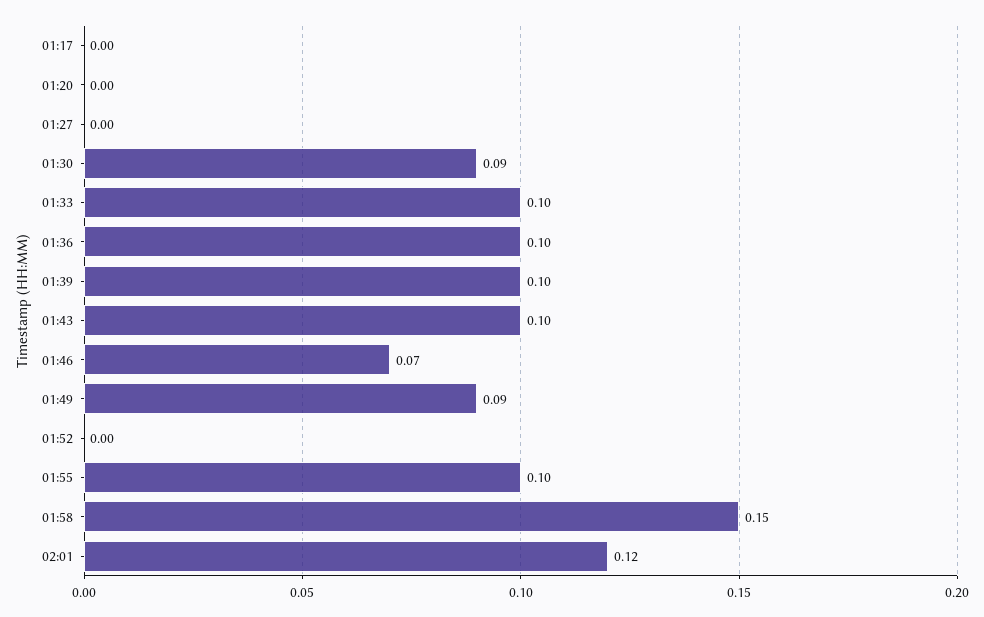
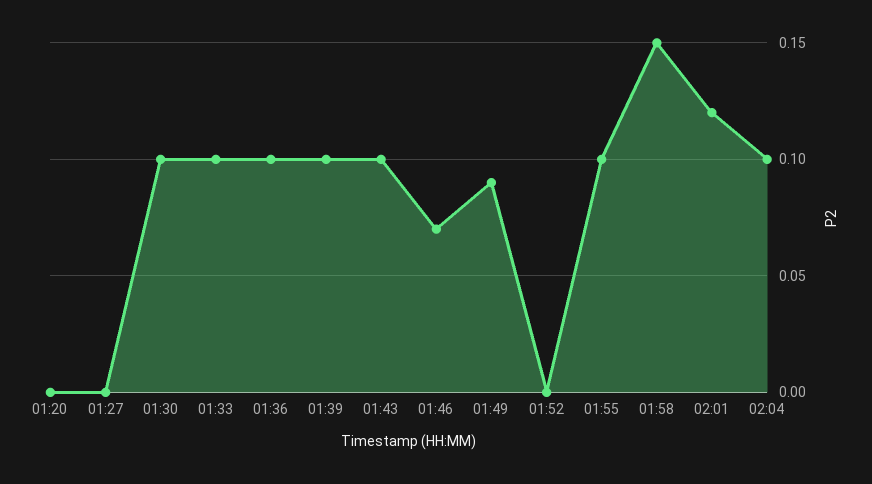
01:17: 0 -> none
01:30: 0.09 -> 0.1
02:04: none -> 0.1

